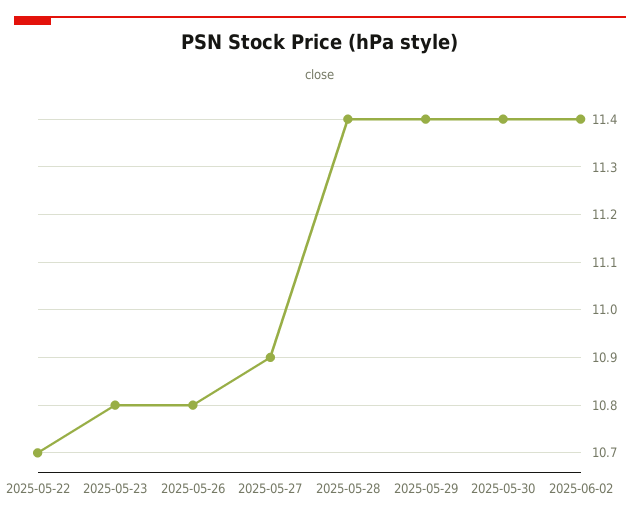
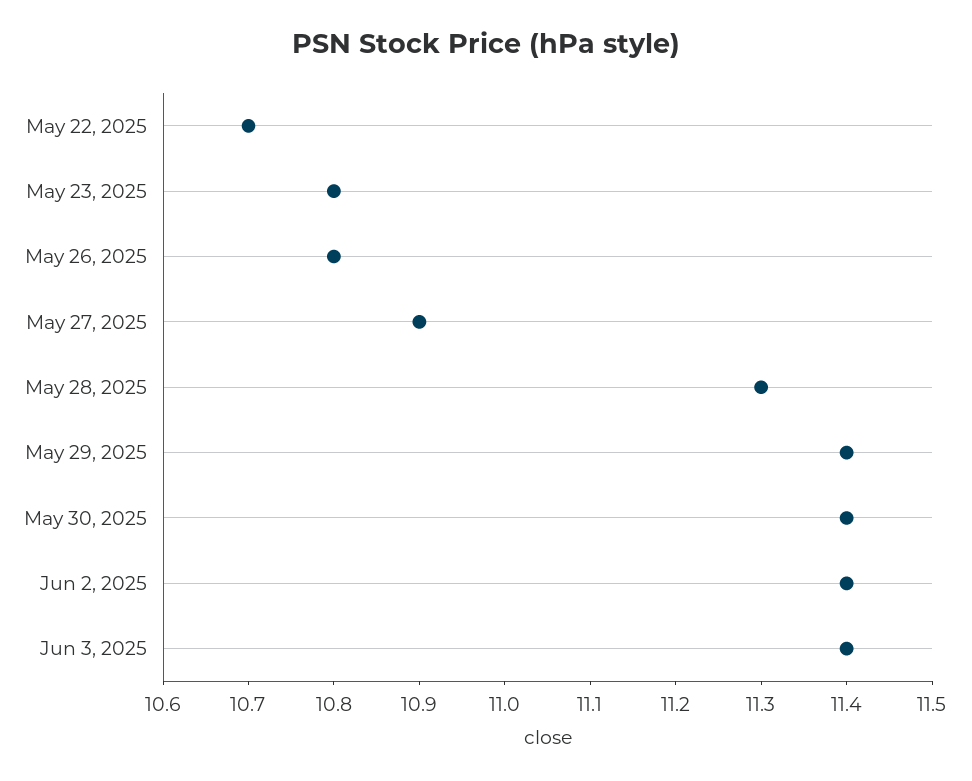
2025-05-28: 11.4 -> 11.3
Jun 3, 2025: none -> 11.4

